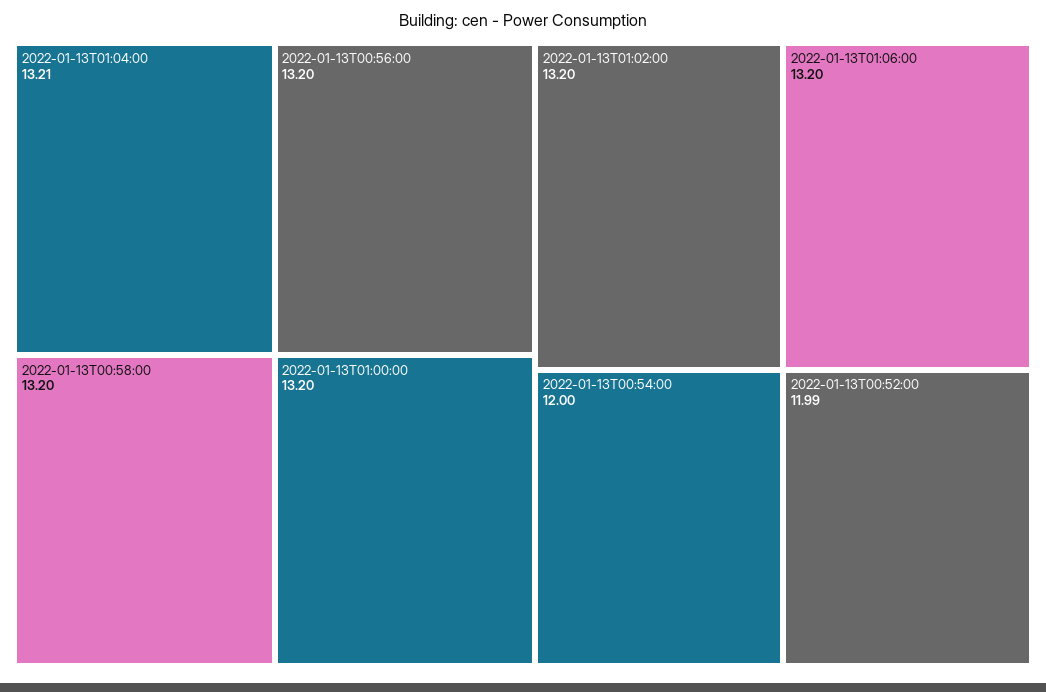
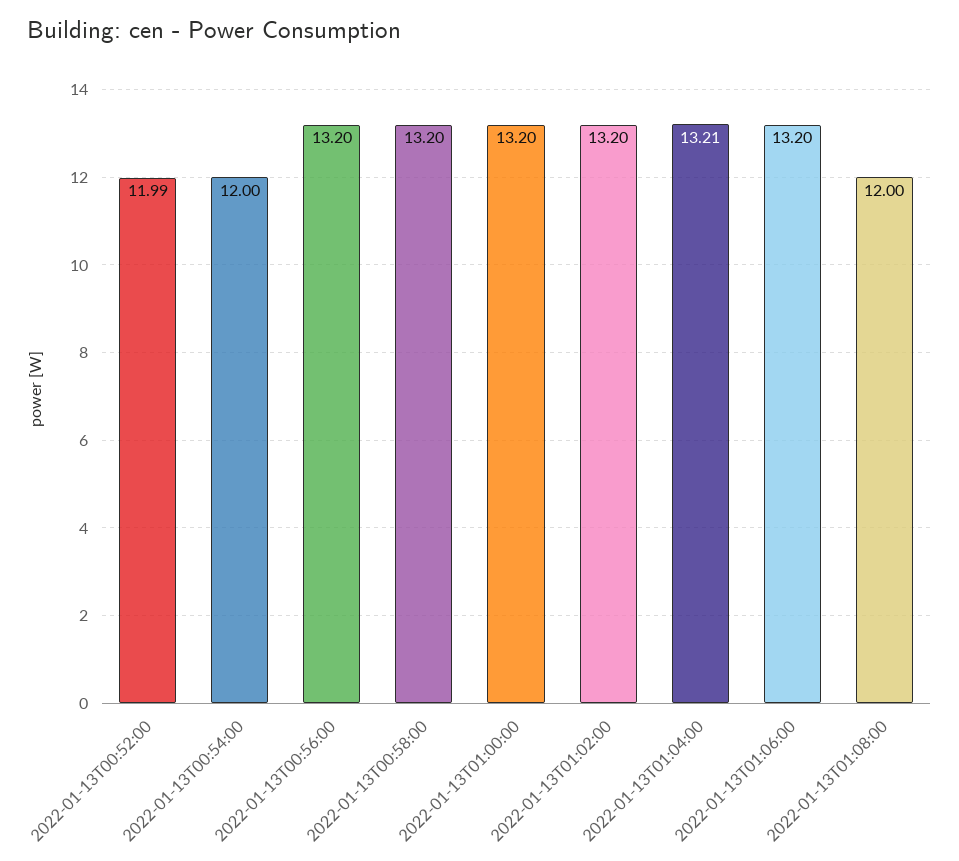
2022-01-13T01:08:00: none -> 12

